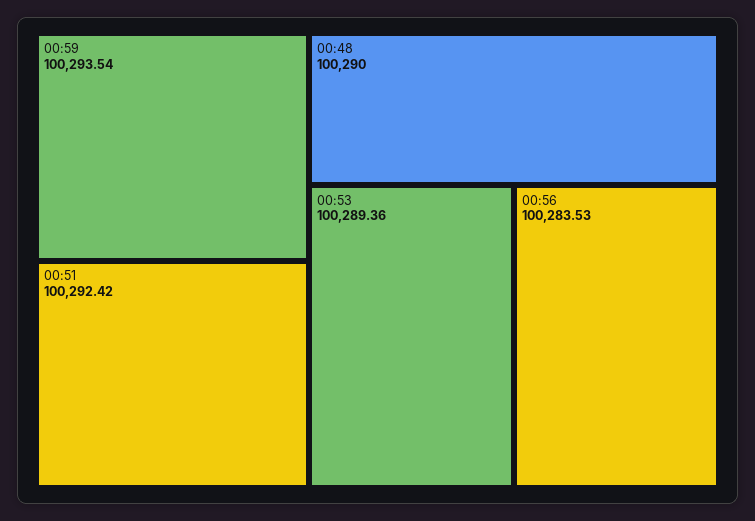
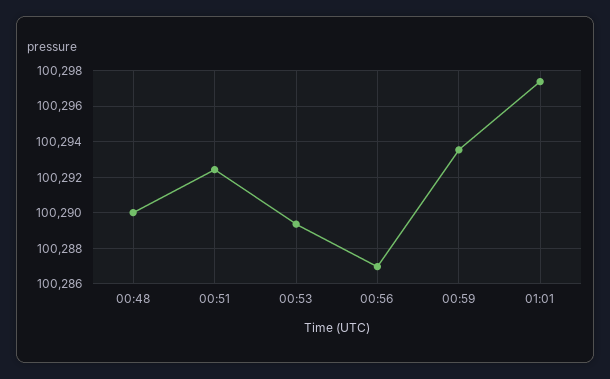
00:56: 100283.53 -> 100287
01:01: none -> 100297.5

